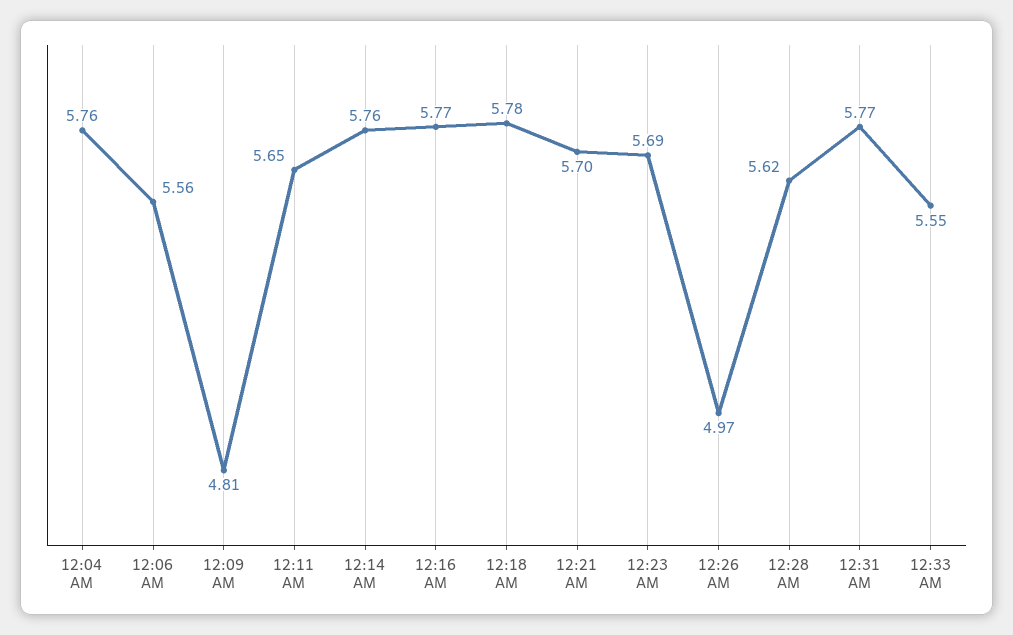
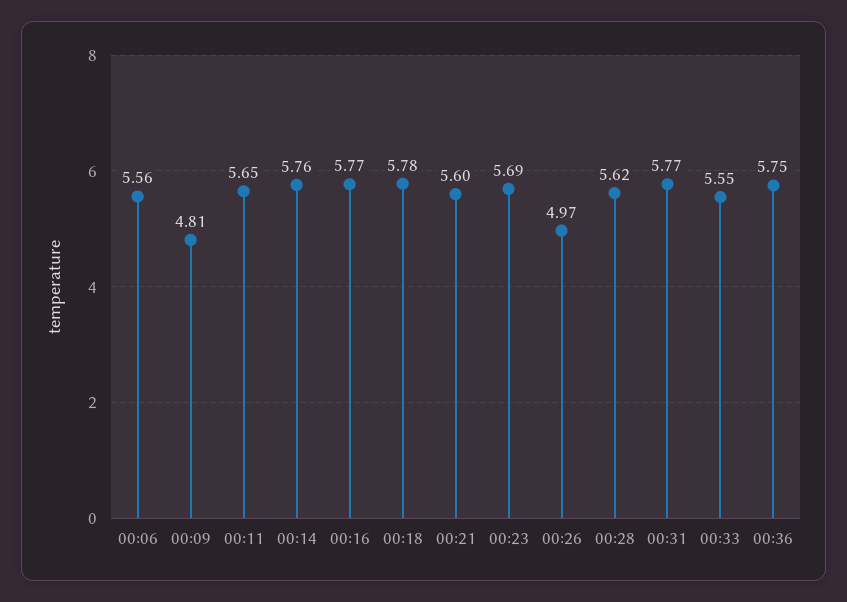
12:04 AM: 5.76 -> none
12:21 AM: 5.7 -> 5.6
00:36: none -> 5.75

